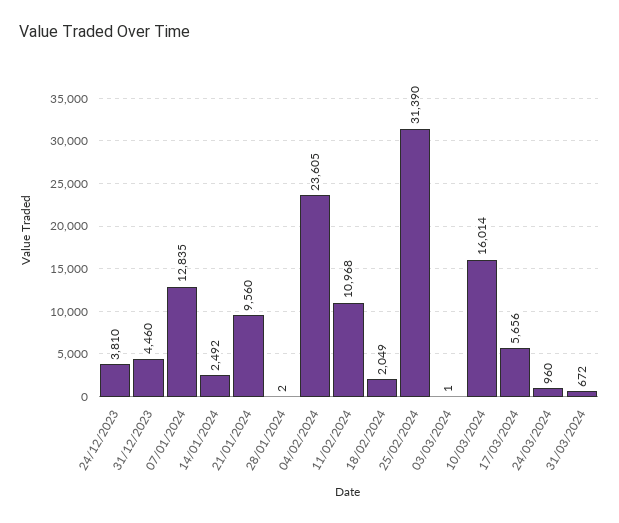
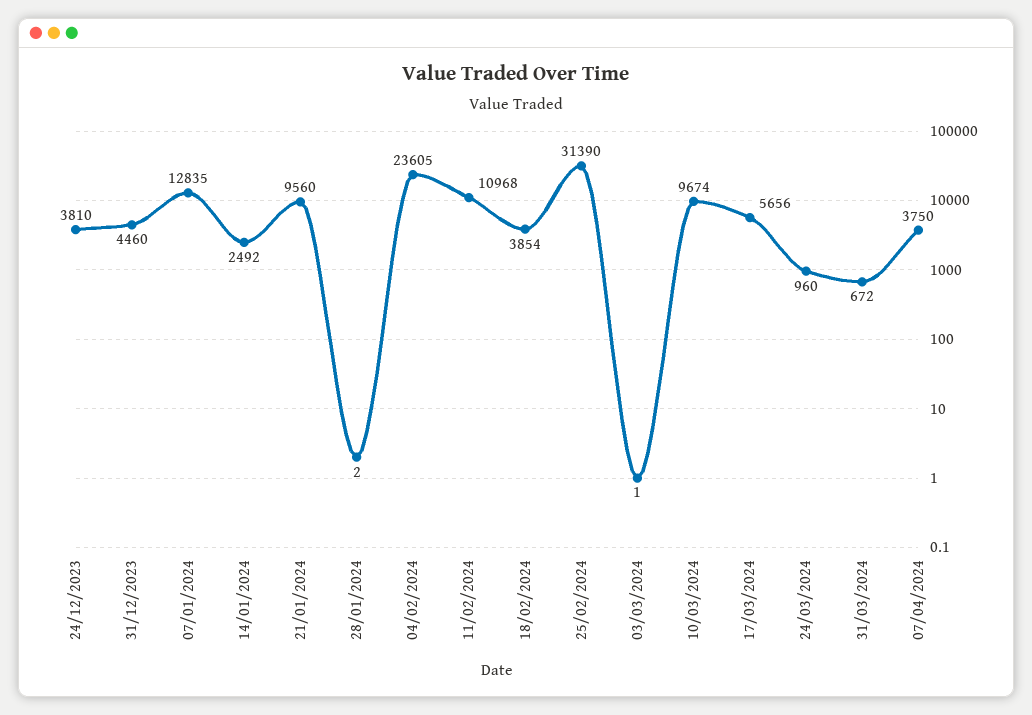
18/02/2024: 2049 -> 3854
10/03/2024: 16014 -> 9674
07/04/2024: none -> 3750

